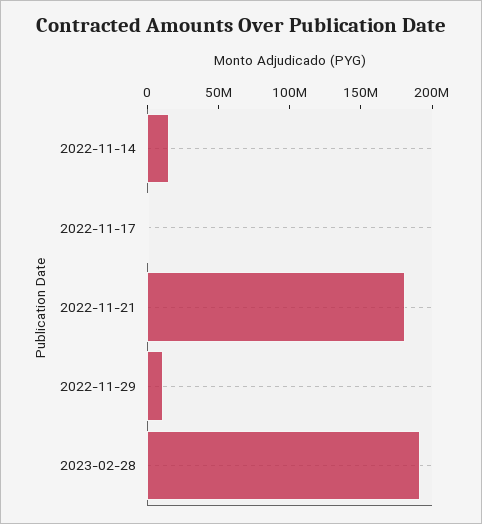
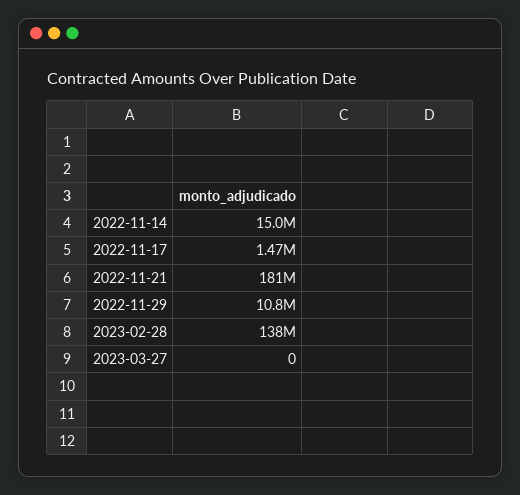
2023-02-28: 190000000 -> 138000000
2023-03-27: none -> 0

